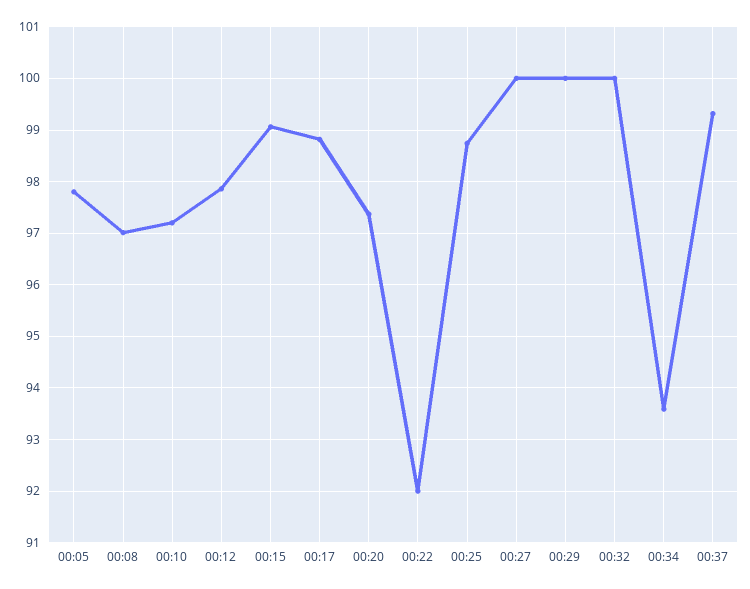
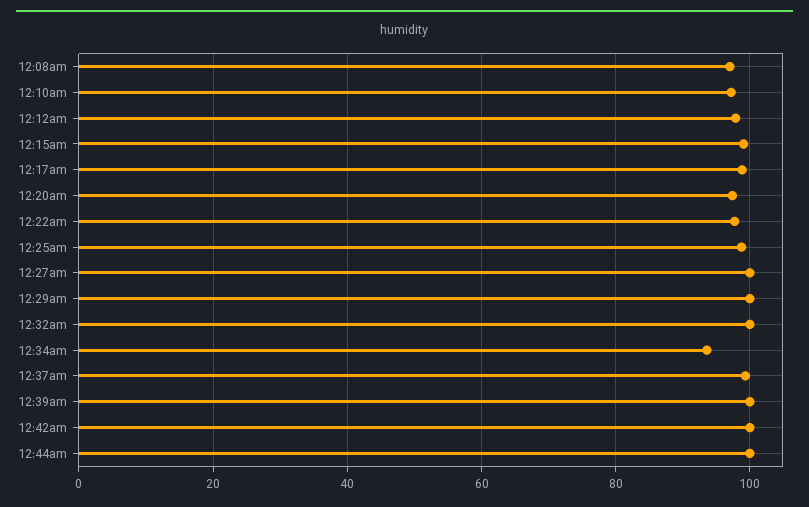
00:05: 97.8 -> none
00:22: 92 -> 98
12:39am: none -> 100
12:42am: none -> 100
12:44am: none -> 100

